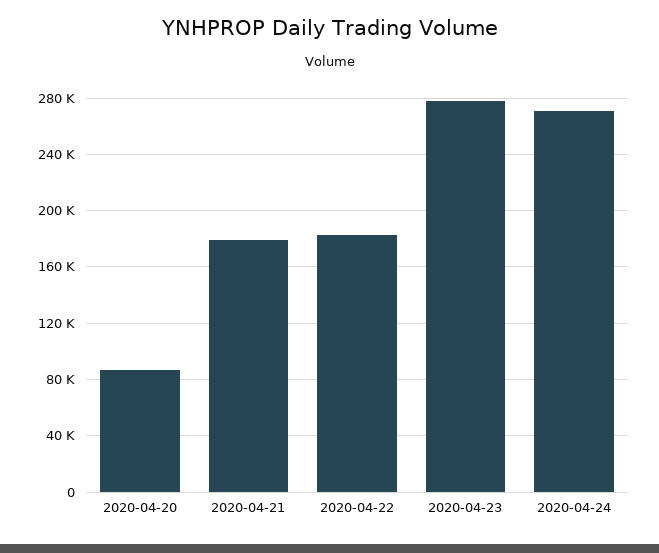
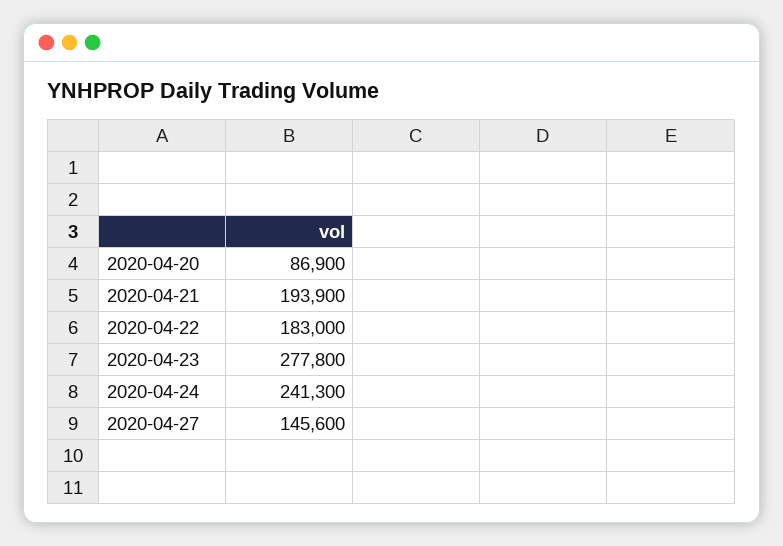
2020-04-21: 180000 -> 193900
2020-04-24: 270000 -> 241300
2020-04-27: none -> 145600

